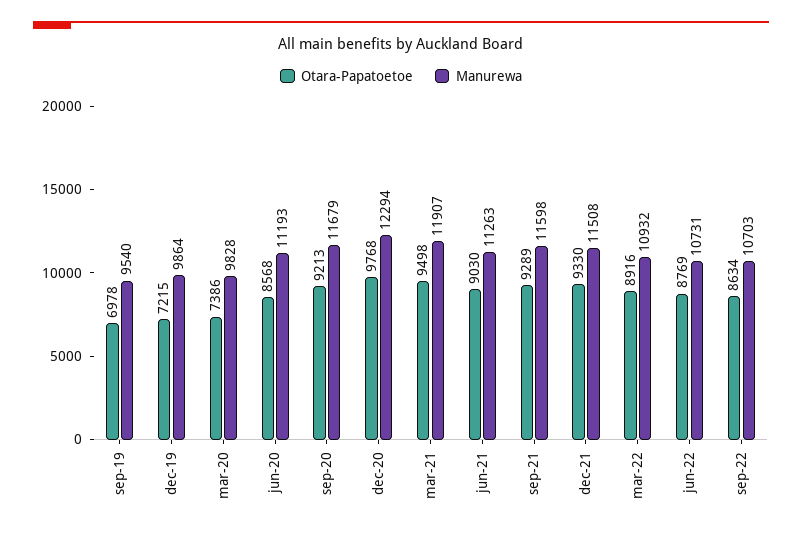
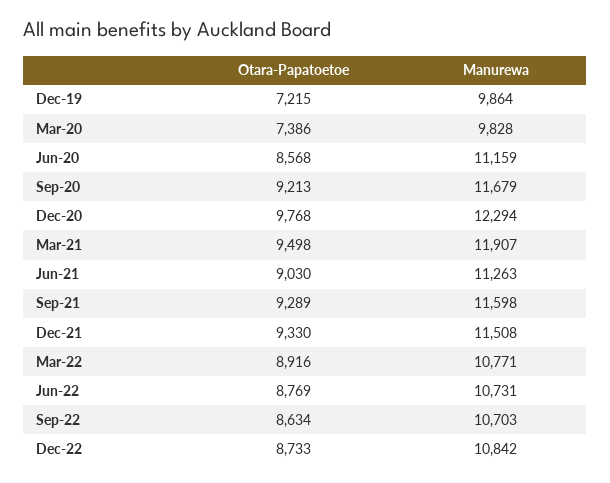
Otara-Papatoetoe, sep-19: 6978 -> none
Manurewa, sep-19: 9540 -> none
Manurewa, jun-20: 11193 -> 11159
Manurewa, mar-22: 10932 -> 10771
Otara-Papatoetoe, Dec-22: none -> 8733
Manurewa, Dec-22: none -> 10842

